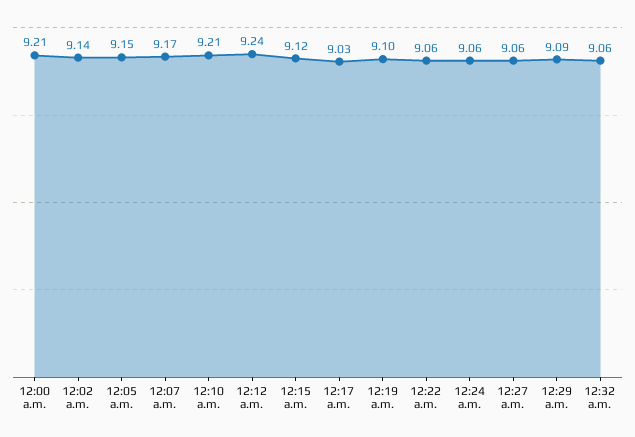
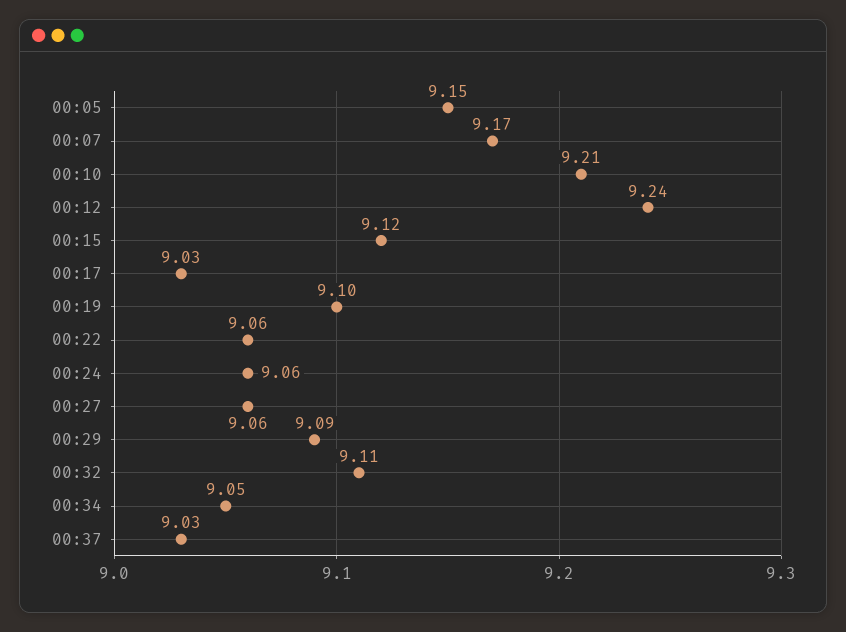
12:00 a.m.: 9.21 -> none
12:02 a.m.: 9.14 -> none
12:32 a.m.: 9.06 -> 9.11
00:34: none -> 9.05
00:37: none -> 9.03

